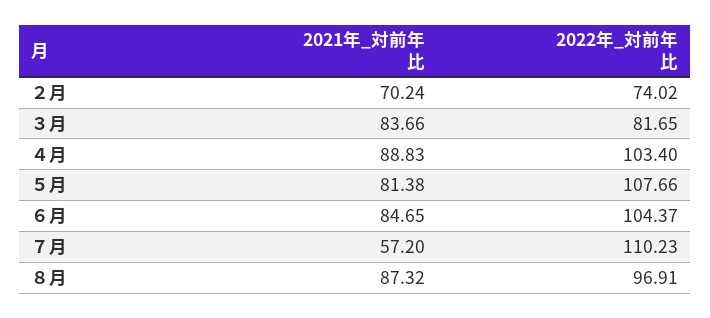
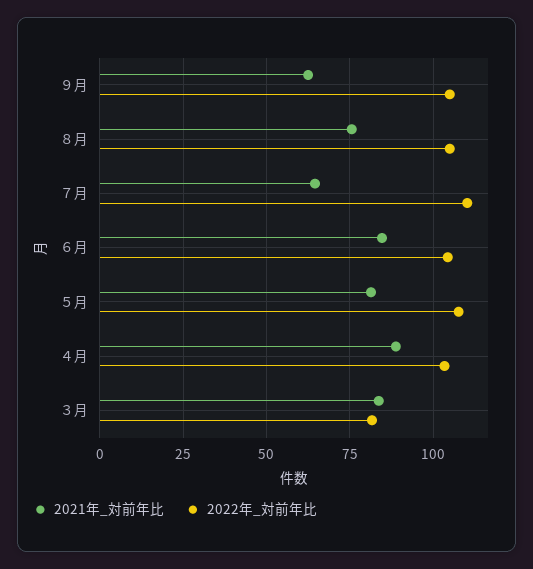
2021年_対前年比, ２月: 70.24 -> none
2022年_対前年比, ２月: 74.02 -> none
2021年_対前年比, ７月: 57.2 -> 65
2021年_対前年比, ８月: 87.32 -> 75
2022年_対前年比, ８月: 96.91 -> 105
2021年_対前年比, ９月: none -> 62.5
2022年_対前年比, ９月: none -> 105

